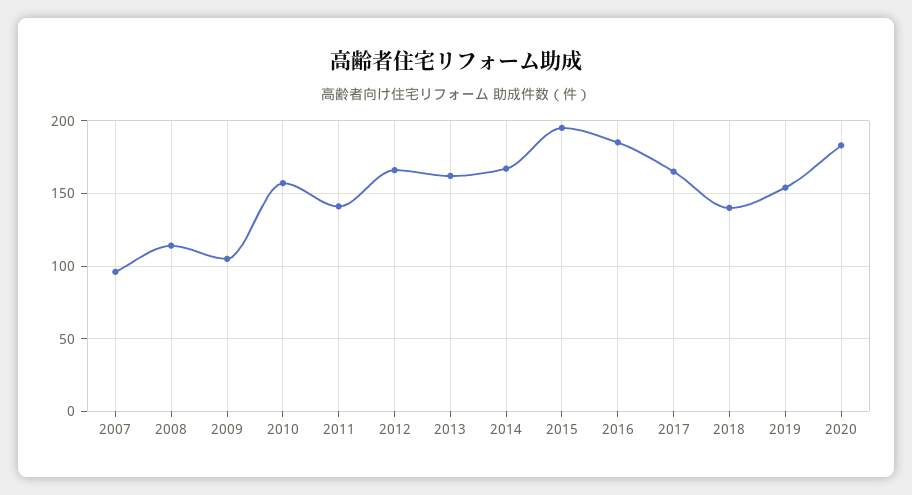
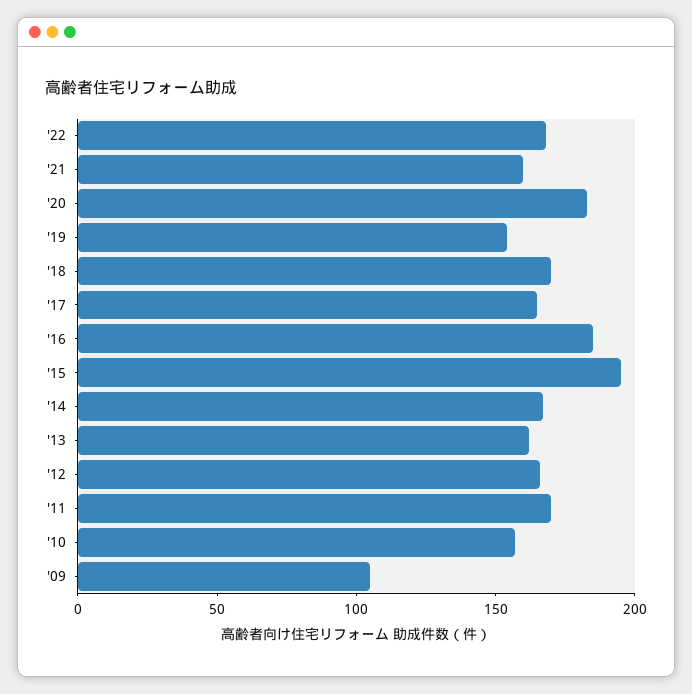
2007: 95 -> none
2008: 115 -> none
2011: 140 -> 170
2018: 140 -> 170
'22: none -> 170
'21: none -> 160

